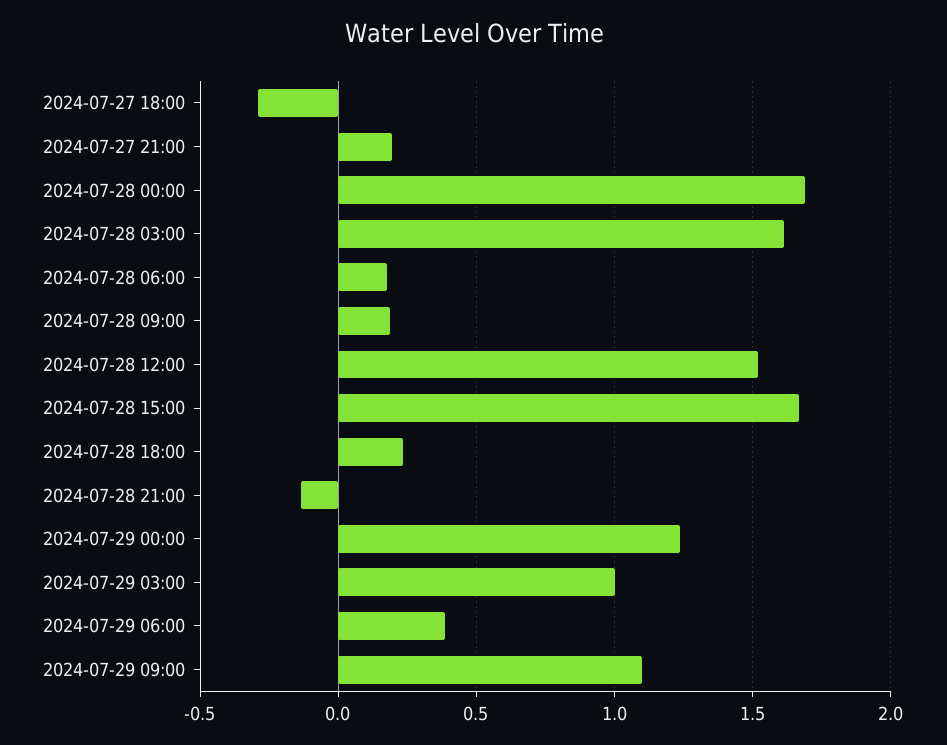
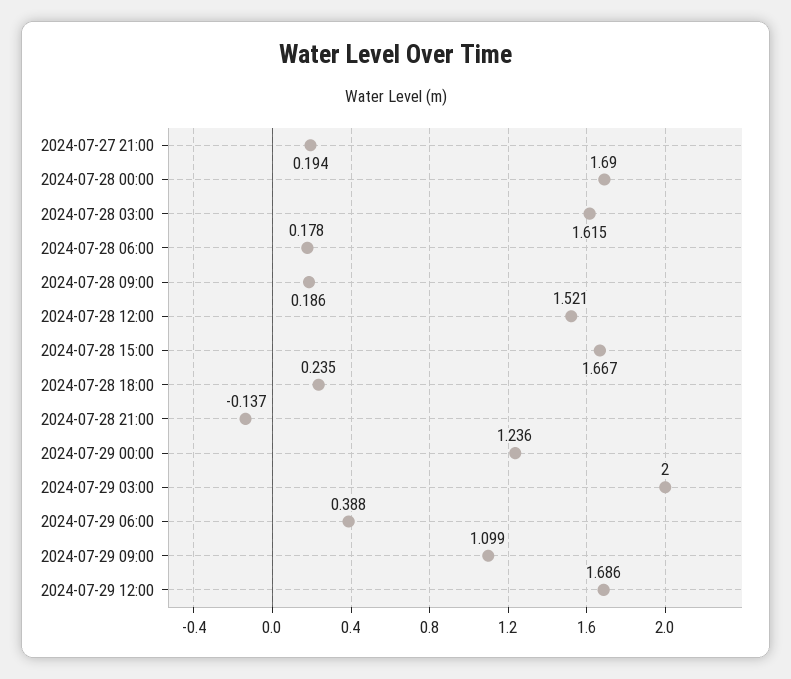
2024-07-27 18:00: -0.3 -> none
2024-07-29 03:00: 1 -> 2
2024-07-29 12:00: none -> 1.686

